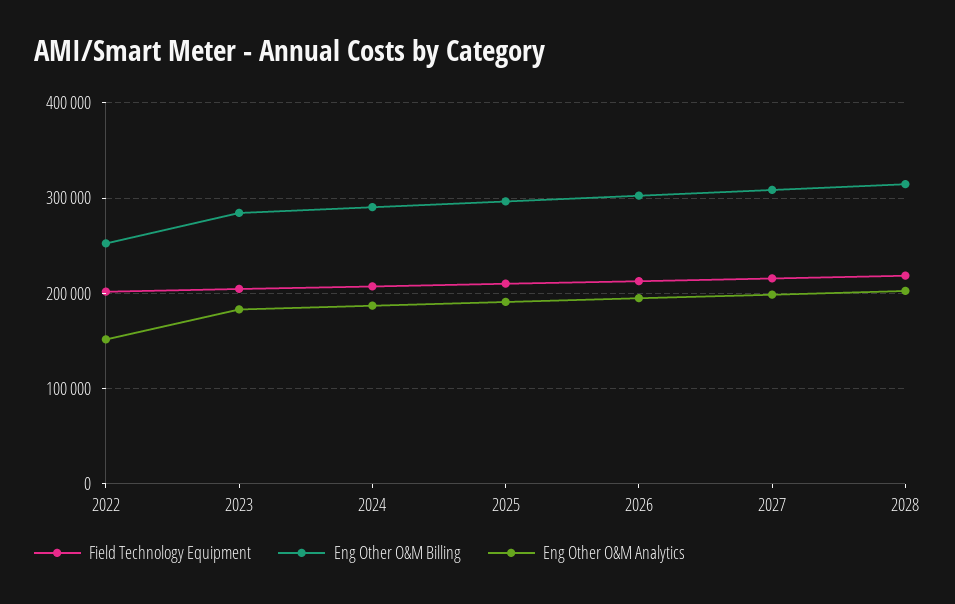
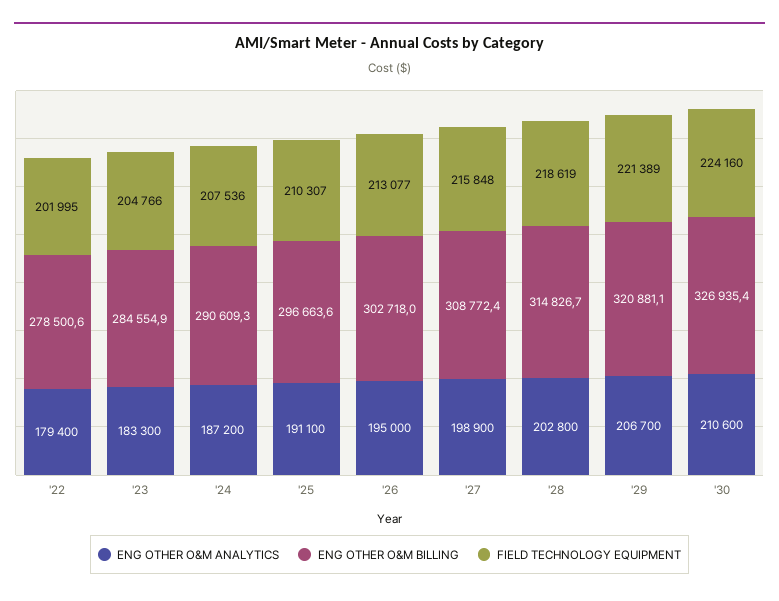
Eng Other O&M Billing, 2022: 250000 -> 278500.6
Eng Other O&M Analytics, 2022: 150000 -> 179400
Eng Other O&M Analytics, '29: none -> 206700
Eng Other O&M Billing, '29: none -> 320881.1
Field Technology Equipment, '29: none -> 221389
Eng Other O&M Analytics, '30: none -> 210600
Eng Other O&M Billing, '30: none -> 326935.4
Field Technology Equipment, '30: none -> 224160

